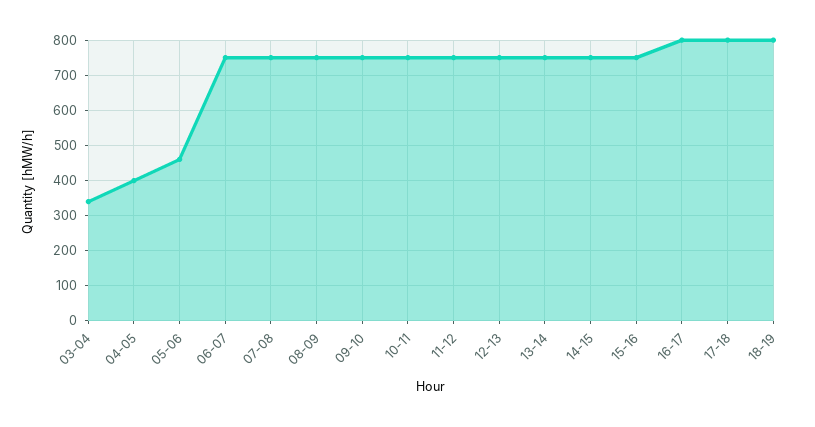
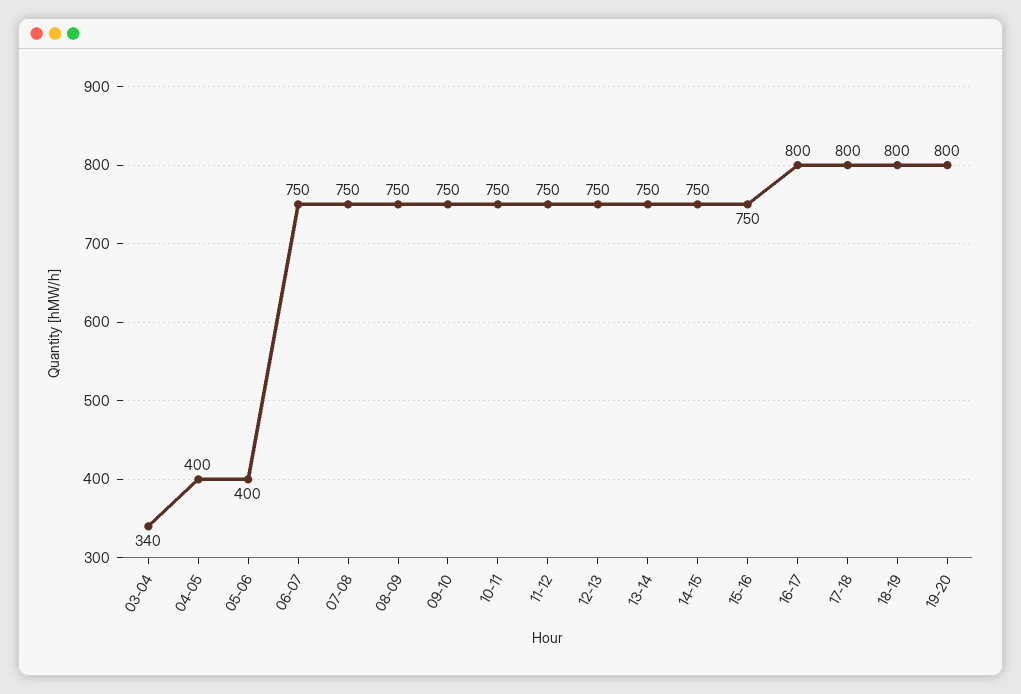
05-06: 460 -> 400
19-20: none -> 800

